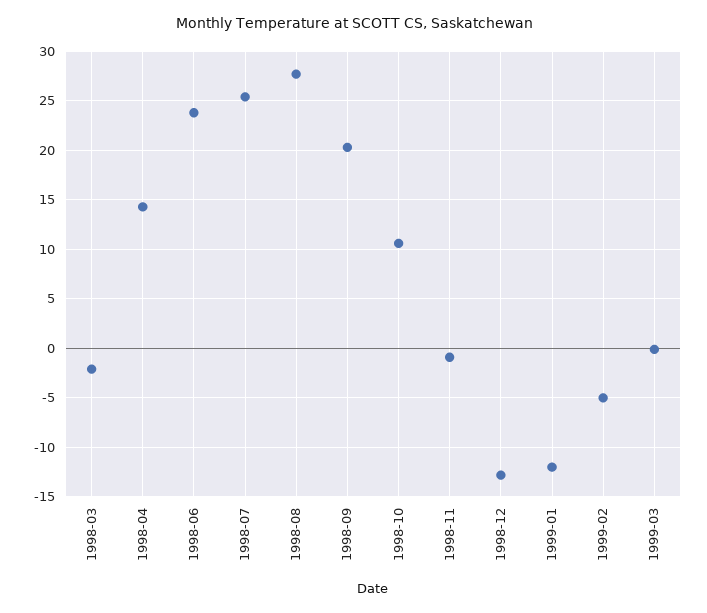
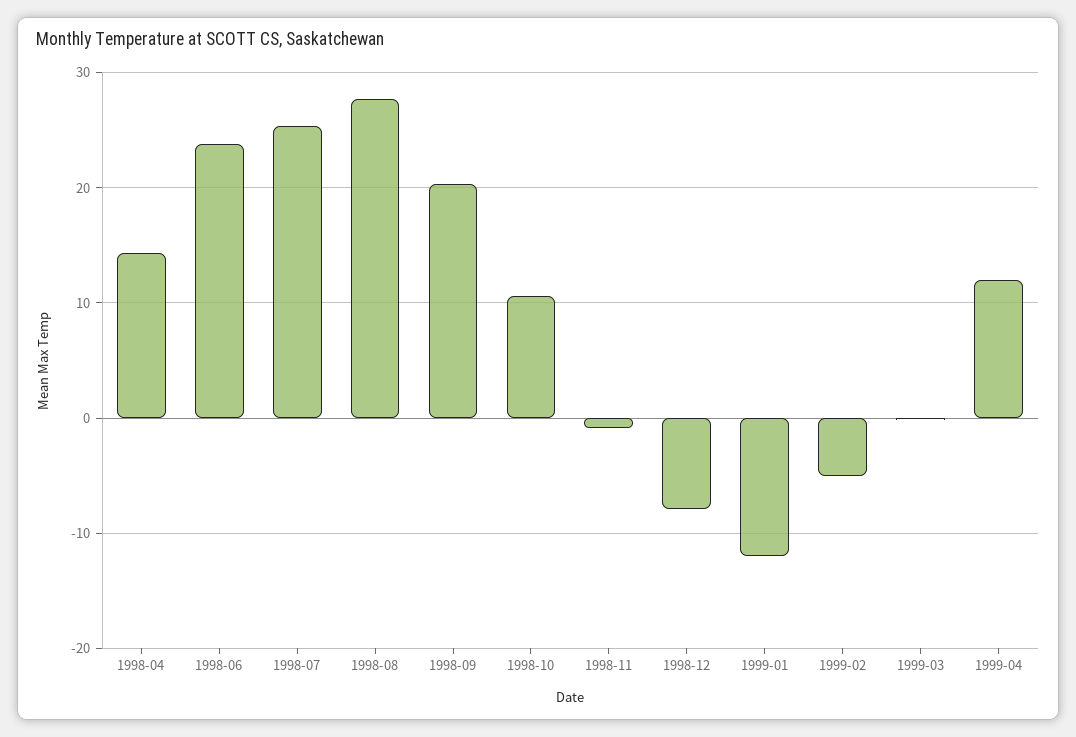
1998-03: -2 -> none
1998-12: -13 -> -8
1999-04: none -> 12

